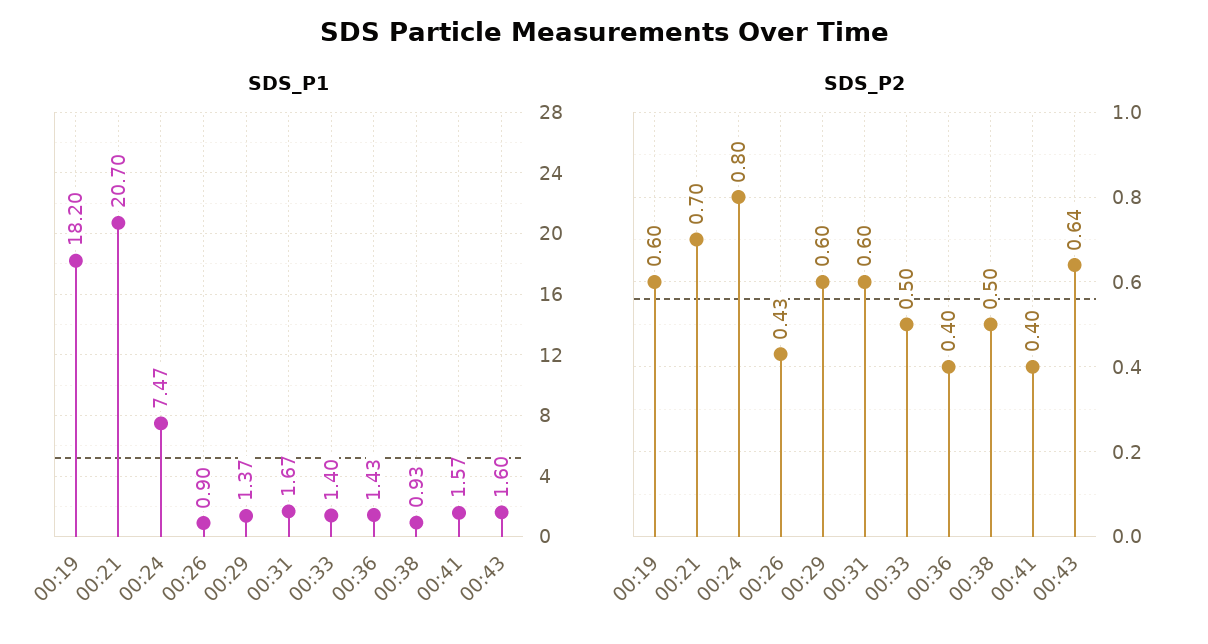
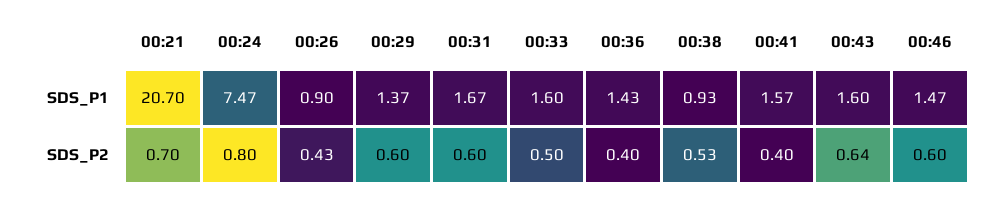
SDS_P1, 00:19: 18.2 -> none
SDS_P1, 00:33: 1.4 -> 1.6
SDS_P2, 00:19: 0.6 -> none
SDS_P2, 00:38: 0.5 -> 0.53
SDS_P1, 00:46: none -> 1.47
SDS_P2, 00:46: none -> 0.6

